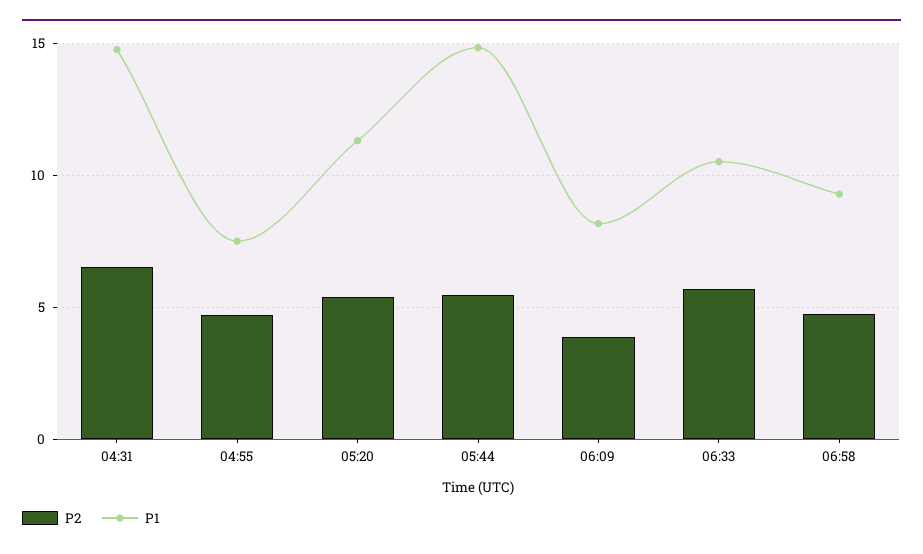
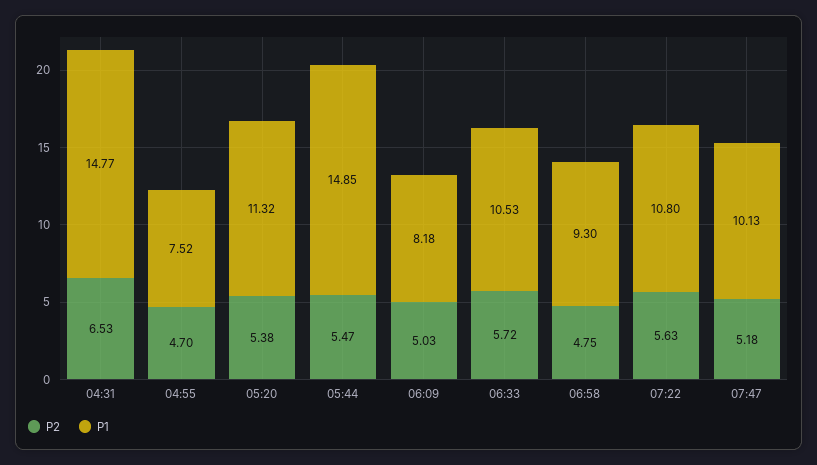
P2, 06:09: 4 -> 5.03
P2, 07:22: none -> 5.63
P1, 07:22: none -> 10.8
P2, 07:47: none -> 5.18
P1, 07:47: none -> 10.13

